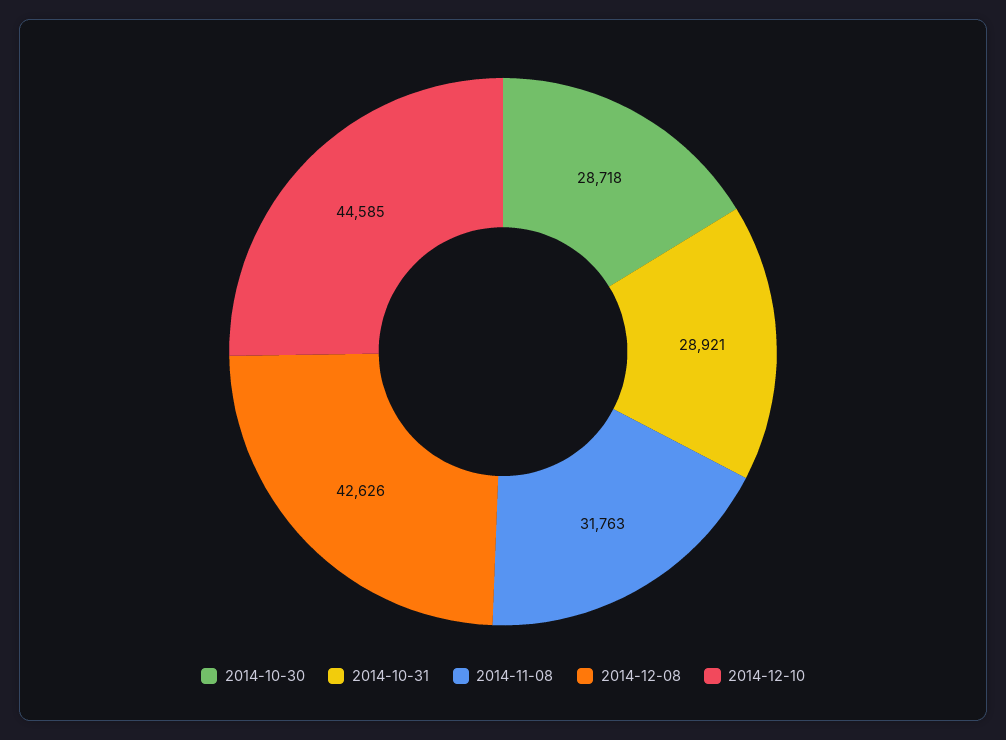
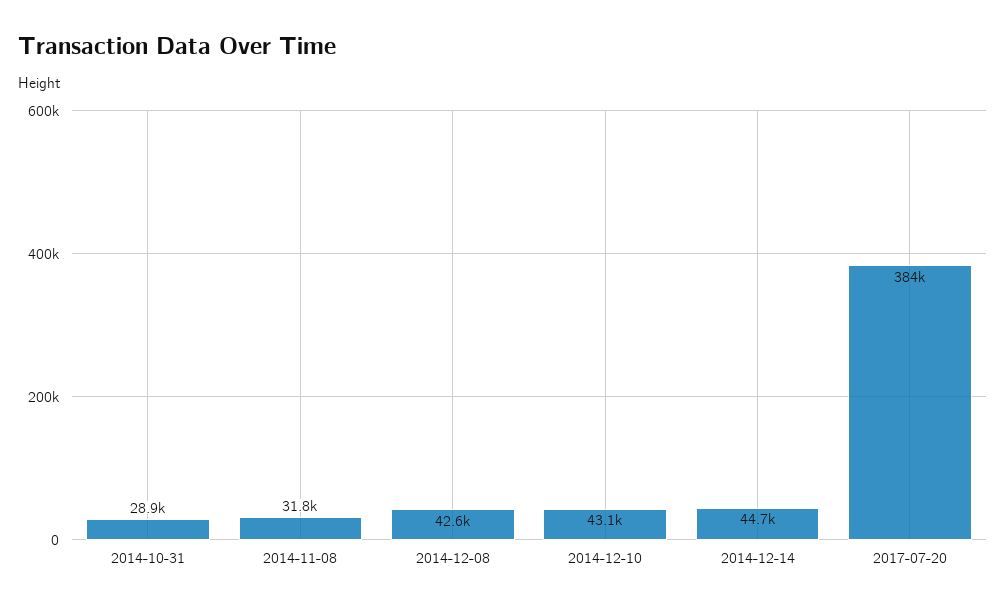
2014-10-30: 28718 -> none
2014-12-10: 44585 -> 43100
2014-12-14: none -> 44700
2017-07-20: none -> 384000

